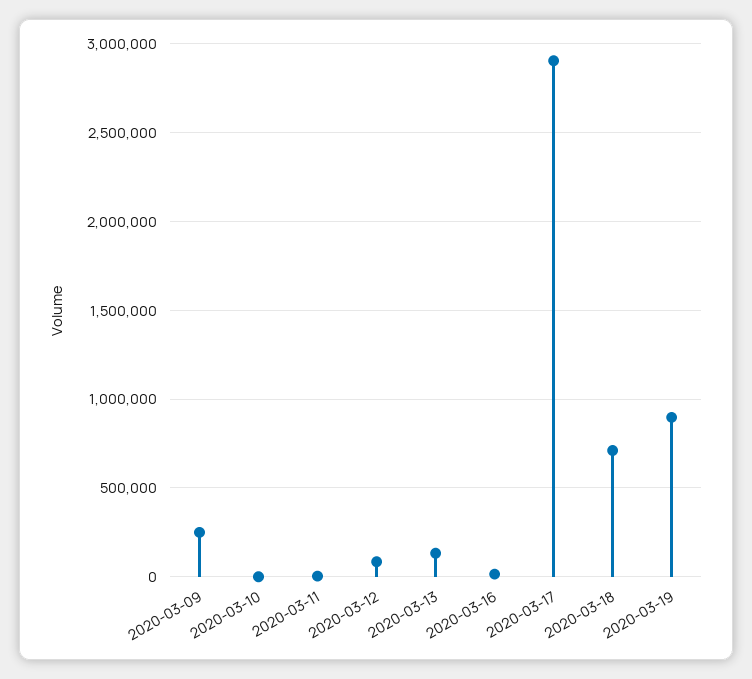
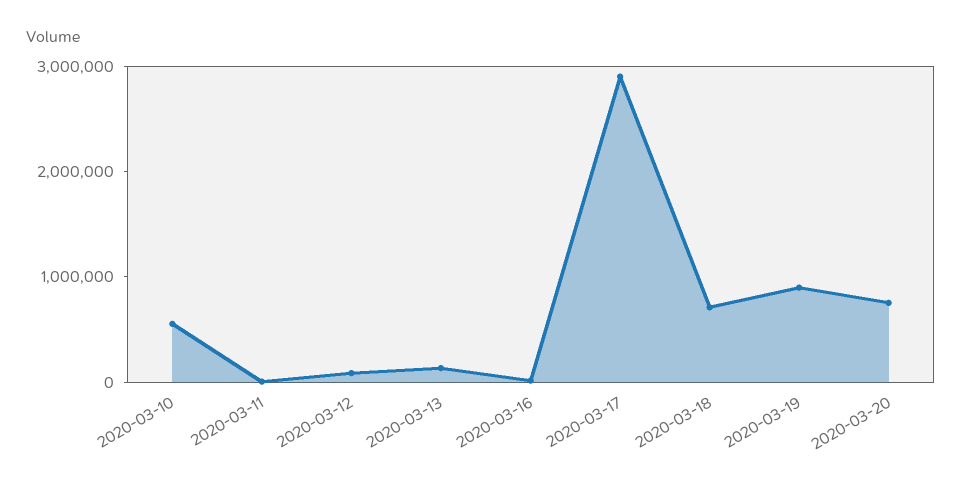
2020-03-09: 250000 -> none
2020-03-10: 0 -> 600000
2020-03-20: none -> 800000

